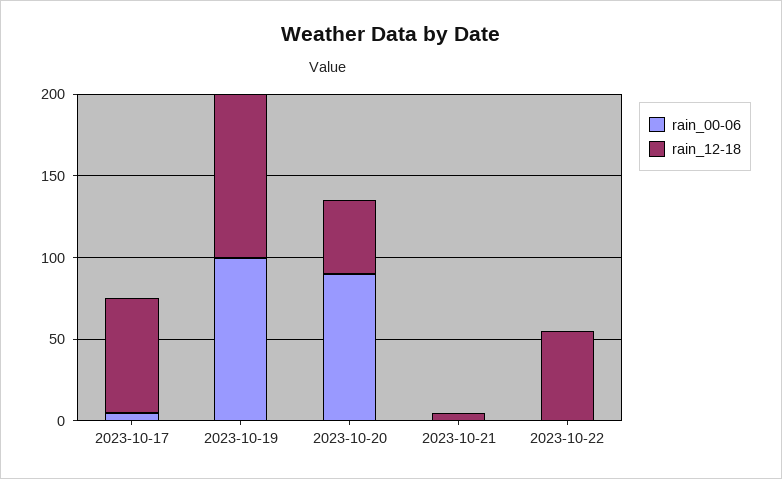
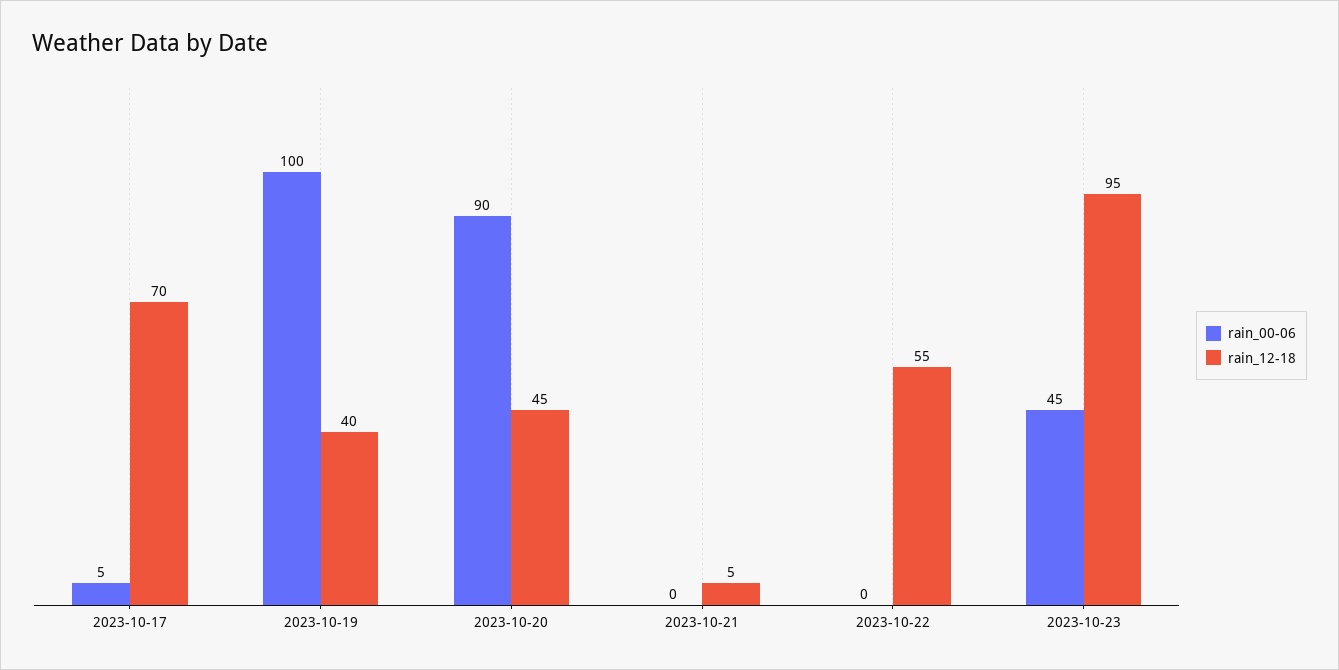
rain_12-18, 2023-10-19: 100 -> 40
rain_00-06, 2023-10-23: none -> 45
rain_12-18, 2023-10-23: none -> 95

